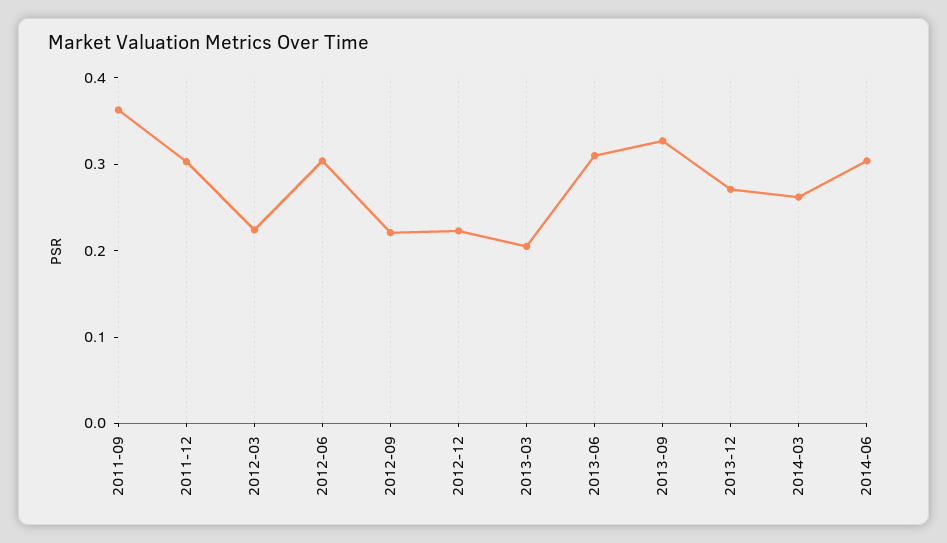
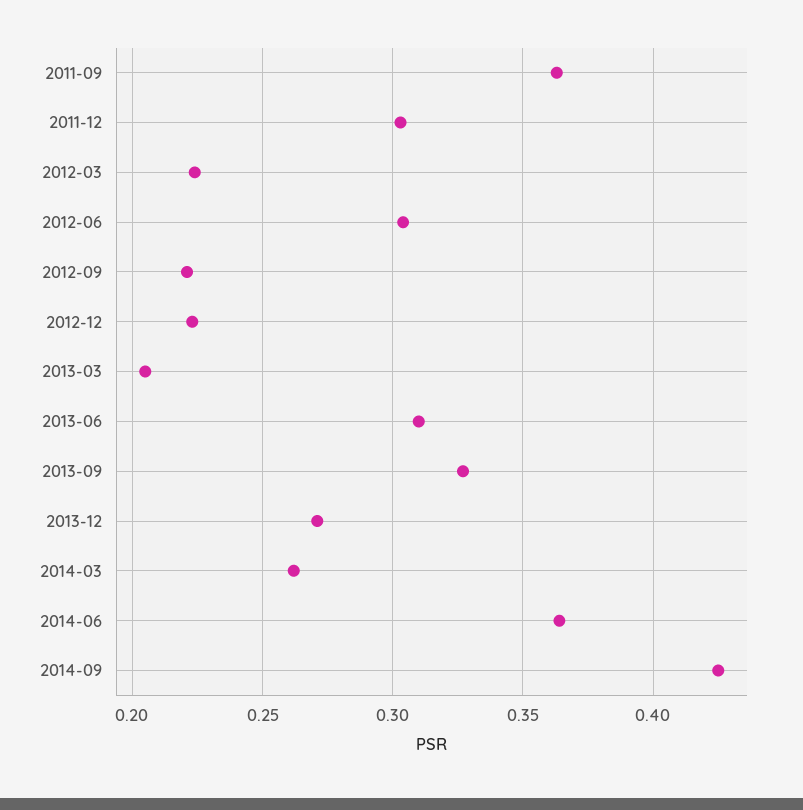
2014-06: 0.3 -> 0.365
2014-09: none -> 0.425

